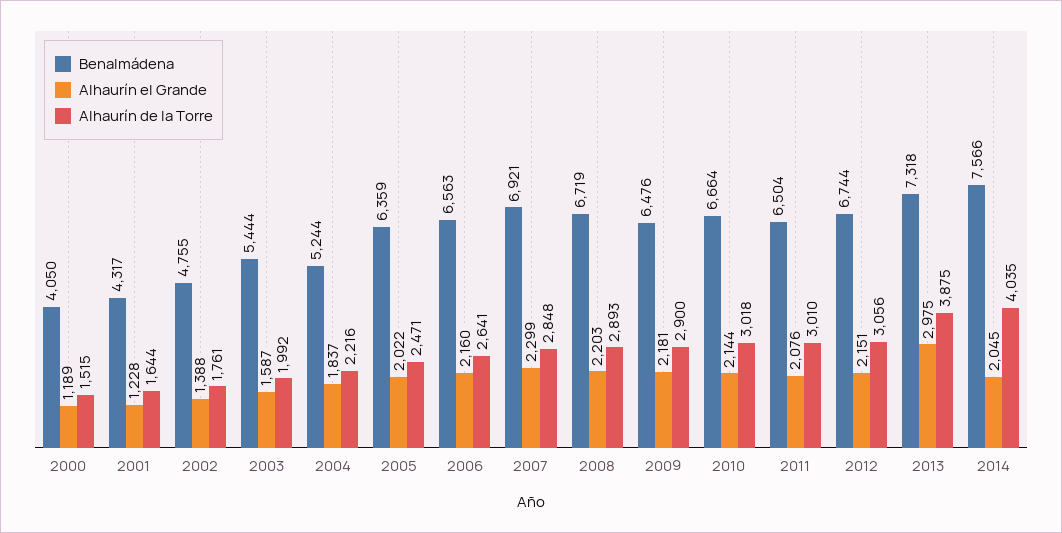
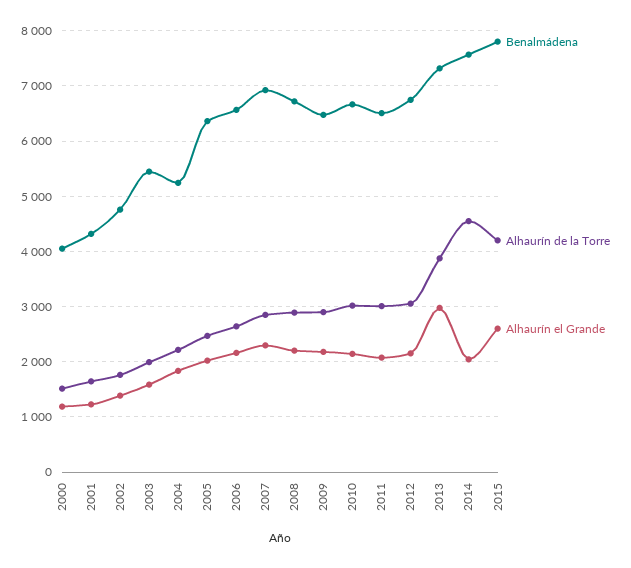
Alhaurín de la Torre, 2014: 4035 -> 4600
Benalmádena, 2015: none -> 7800
Alhaurín de la Torre, 2015: none -> 4200
Alhaurín el Grande, 2015: none -> 2600

